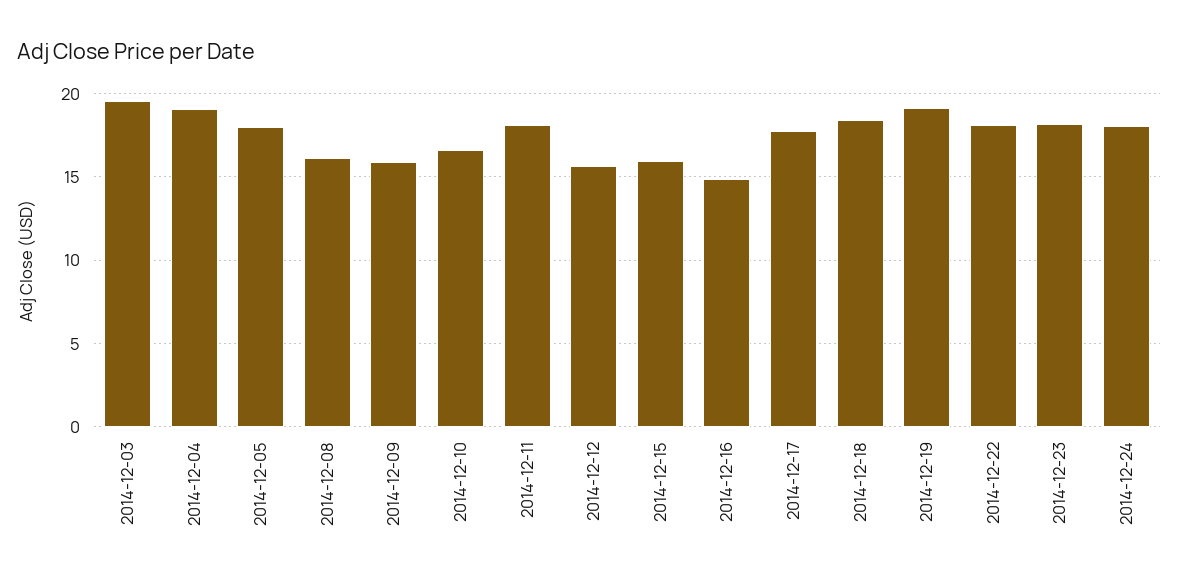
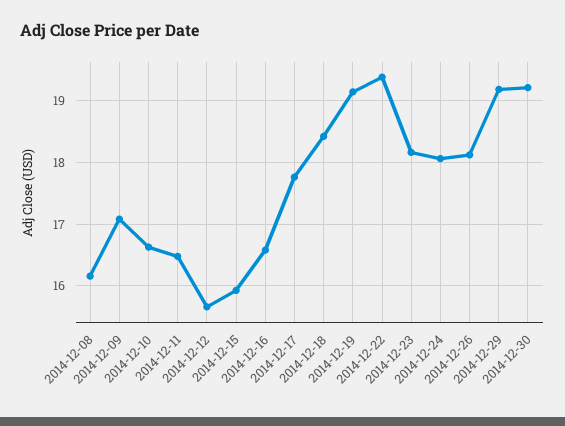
2014-12-03: 19.5 -> none
2014-12-04: 19 -> none
2014-12-05: 18 -> none
2014-12-09: 16 -> 17.1
2014-12-11: 18 -> 16.5
2014-12-16: 15 -> 16.6
2014-12-22: 18 -> 19.4
2014-12-26: none -> 18.1
2014-12-29: none -> 19.2
2014-12-30: none -> 19.2

